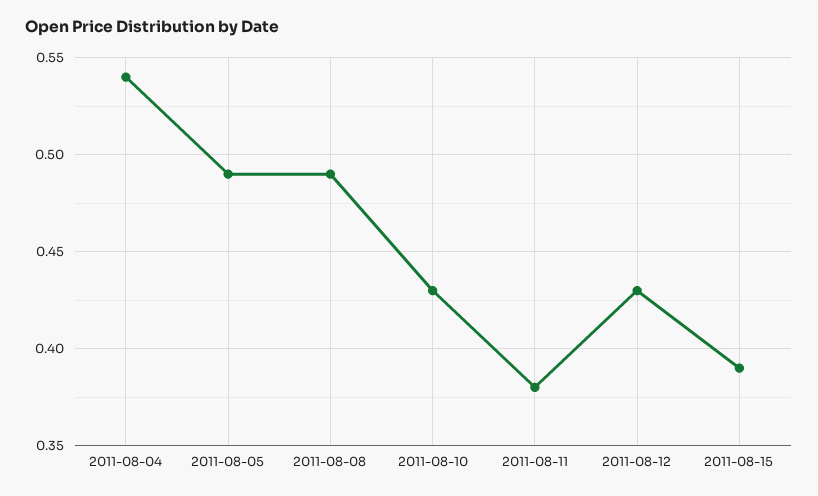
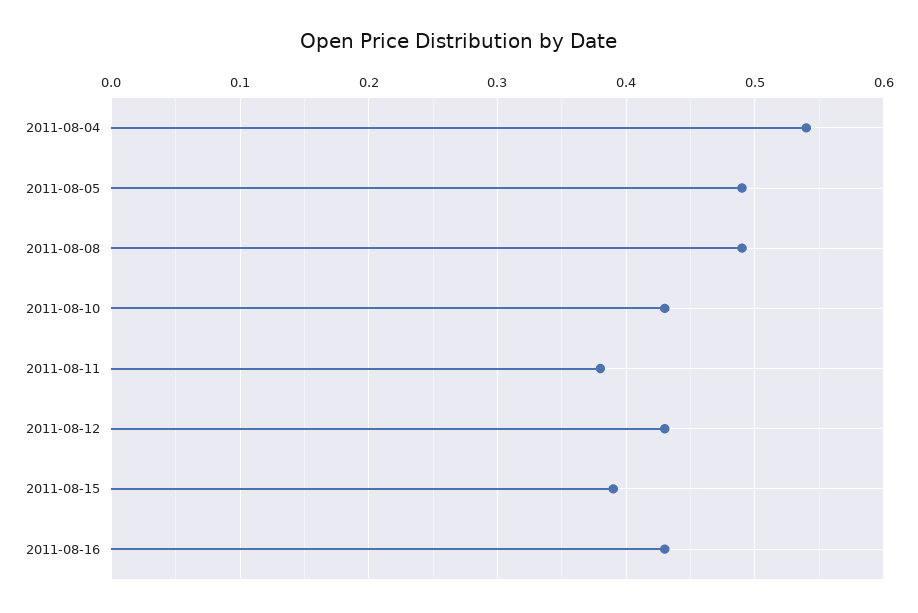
2011-08-16: none -> 0.43

